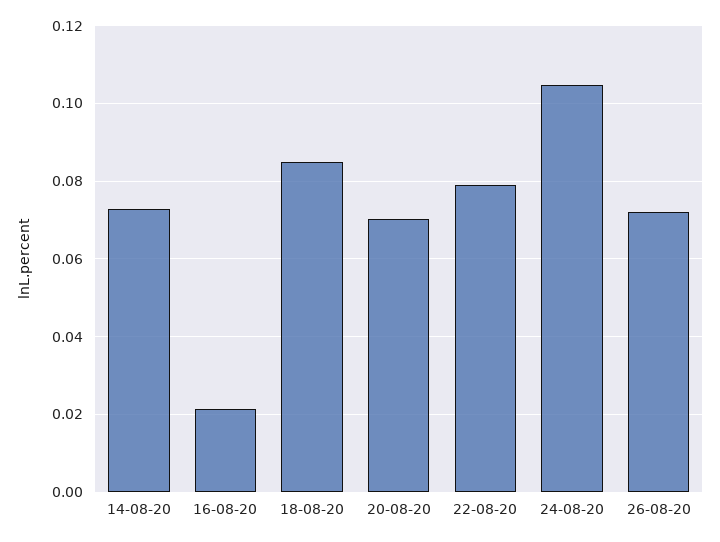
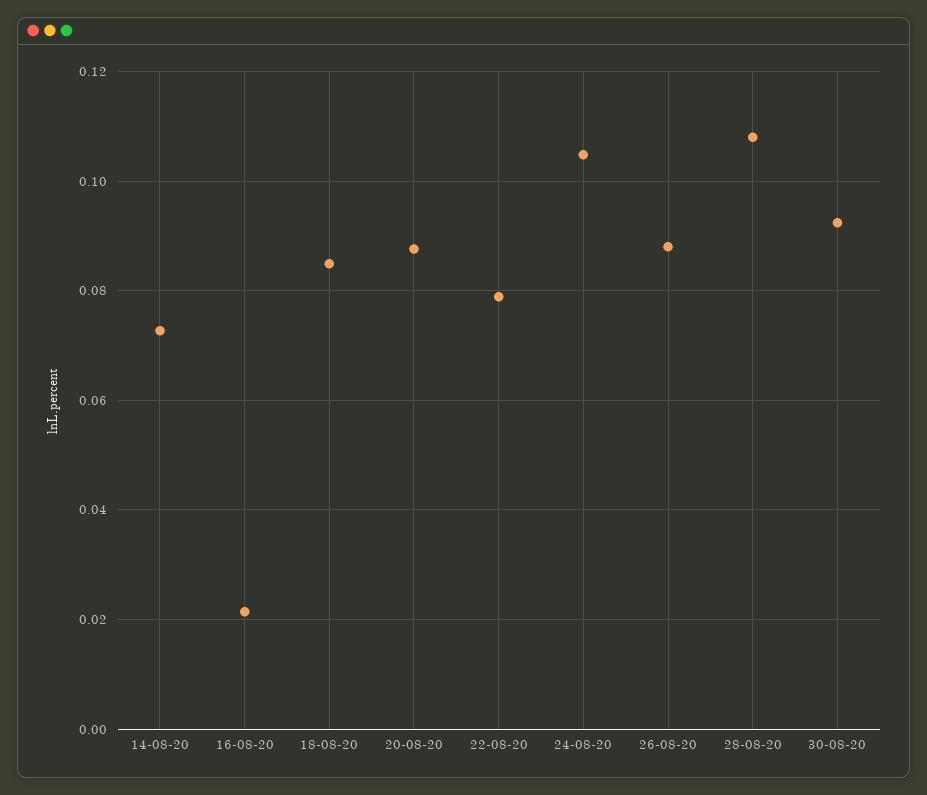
20-08-20: 0.07 -> 0.088
26-08-20: 0.072 -> 0.088
28-08-20: none -> 0.108
30-08-20: none -> 0.092

